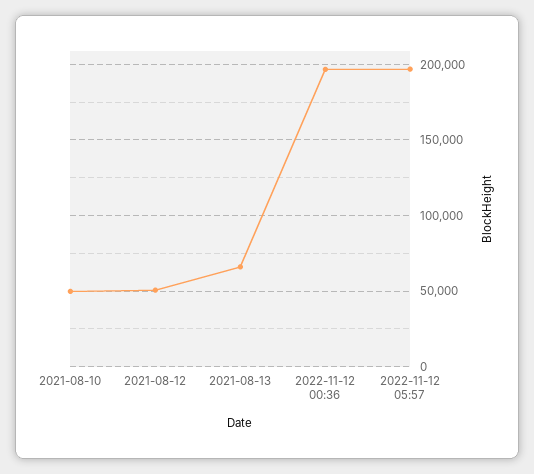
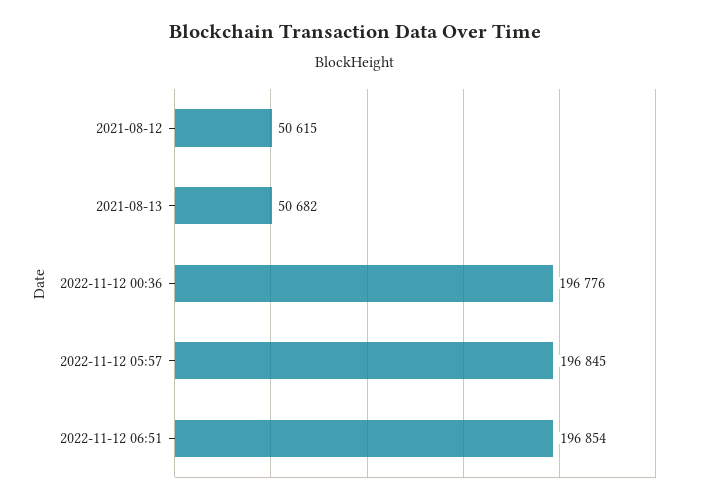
2021-08-10: 50000 -> none
2021-08-13: 65000 -> 50682
2022-11-12 06:51: none -> 196854

